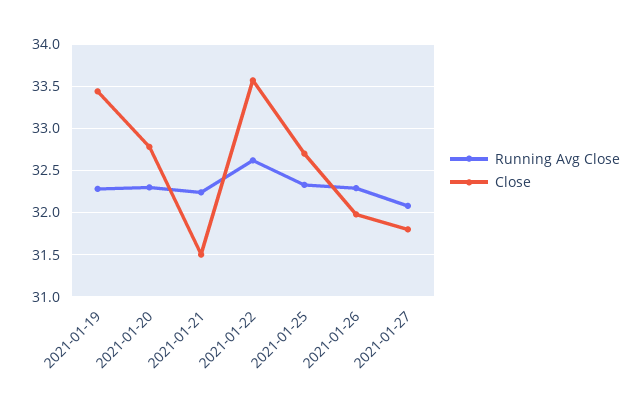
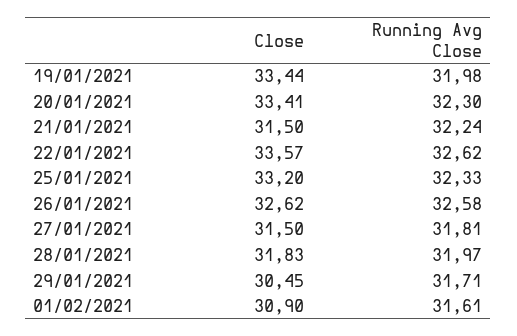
Running Avg Close, 2021-01-19: 32.3 -> 31.98
Close, 2021-01-20: 32.8 -> 33.41
Close, 2021-01-25: 32.7 -> 33.2
Running Avg Close, 2021-01-26: 32.3 -> 32.58
Close, 2021-01-26: 32 -> 32.62
Running Avg Close, 2021-01-27: 32.1 -> 31.81
Close, 2021-01-27: 31.8 -> 31.5
Close, 28/01/2021: none -> 31.83
Running Avg Close, 28/01/2021: none -> 31.97
Close, 29/01/2021: none -> 30.45
Running Avg Close, 29/01/2021: none -> 31.71
Close, 01/02/2021: none -> 30.9
Running Avg Close, 01/02/2021: none -> 31.61

